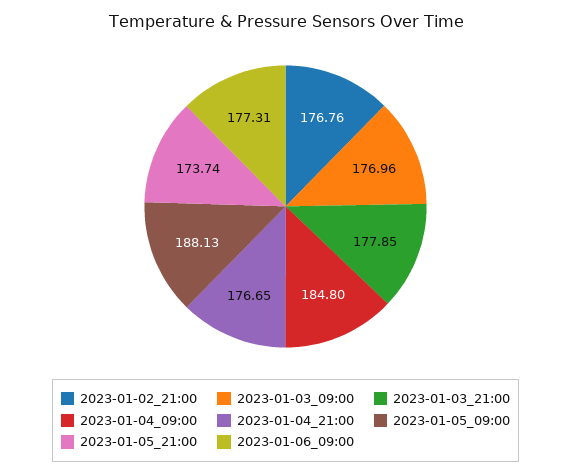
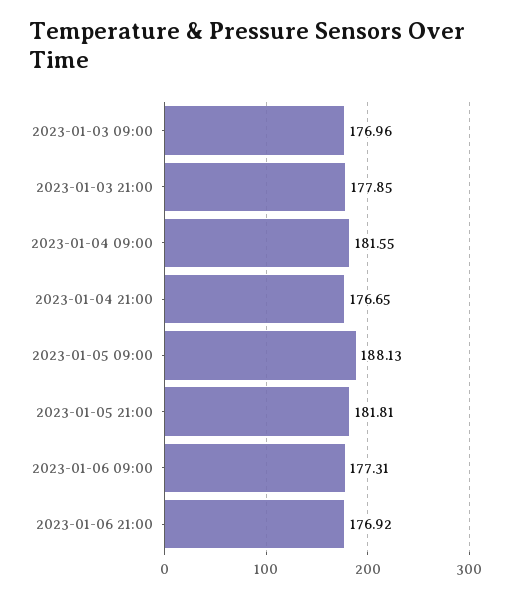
2023-01-02_21:00: 176.76 -> none
2023-01-04_09:00: 184.8 -> 181.55
2023-01-05_21:00: 173.74 -> 181.81
2023-01-06 21:00: none -> 176.92

